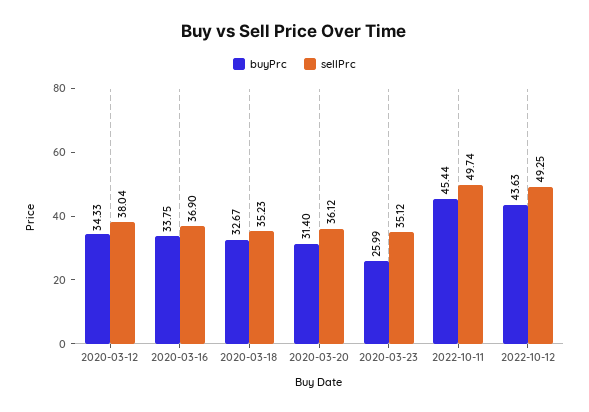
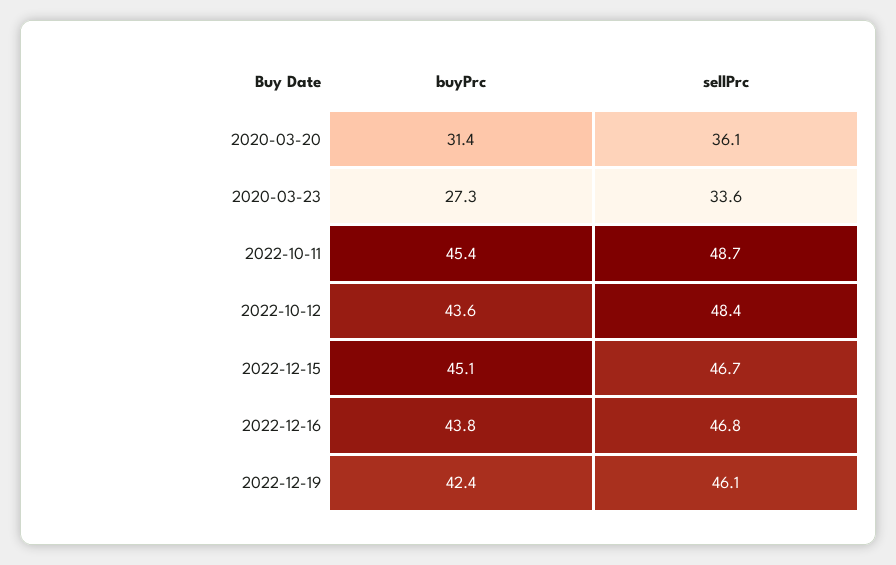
buyPrc, 2020-03-12: 34.33 -> none
sellPrc, 2020-03-12: 38.04 -> none
buyPrc, 2020-03-16: 33.75 -> none
sellPrc, 2020-03-16: 36.9 -> none
buyPrc, 2020-03-18: 32.67 -> none
sellPrc, 2020-03-18: 35.23 -> none
buyPrc, 2020-03-23: 25.99 -> 27.3
sellPrc, 2020-03-23: 35.12 -> 33.6
sellPrc, 2022-10-11: 49.74 -> 48.7
sellPrc, 2022-10-12: 49.25 -> 48.4
buyPrc, 2022-12-15: none -> 45.1
sellPrc, 2022-12-15: none -> 46.7
buyPrc, 2022-12-16: none -> 43.8
sellPrc, 2022-12-16: none -> 46.8
buyPrc, 2022-12-19: none -> 42.4
sellPrc, 2022-12-19: none -> 46.1

